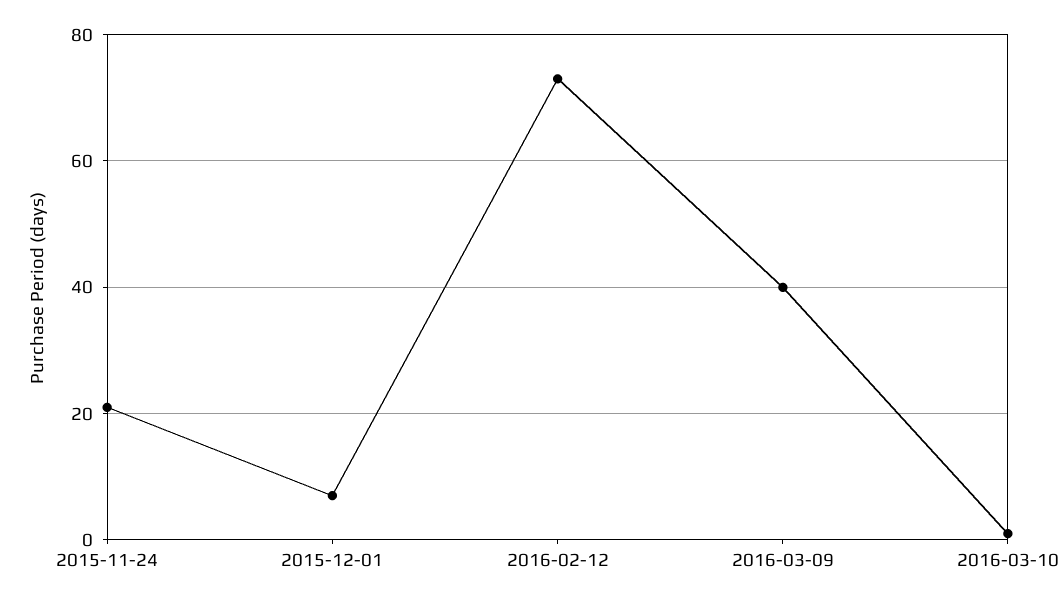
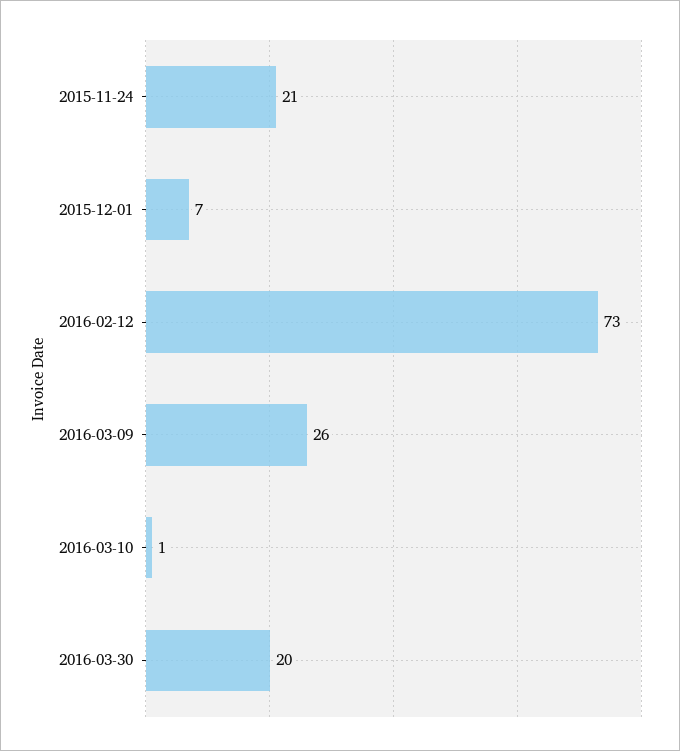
2016-03-09: 40 -> 26
2016-03-30: none -> 20

